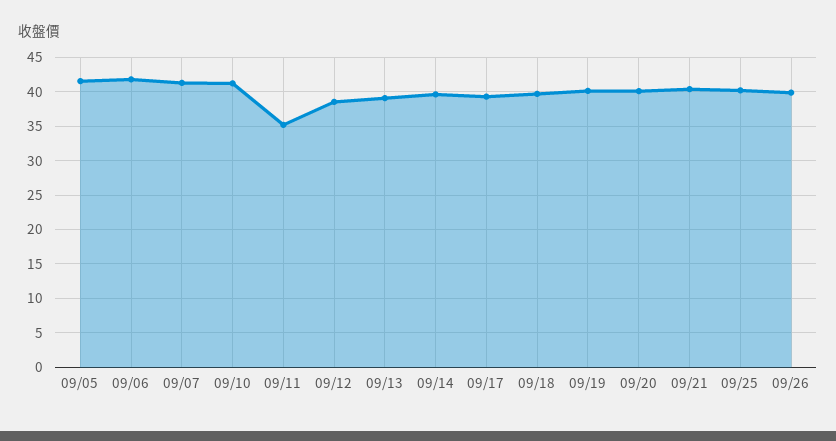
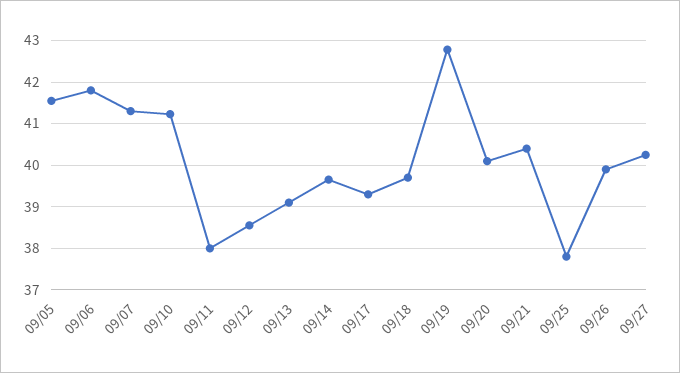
09/11: 35 -> 38
09/19: 40 -> 42.8
09/25: 40 -> 37.8
09/27: none -> 40.2

